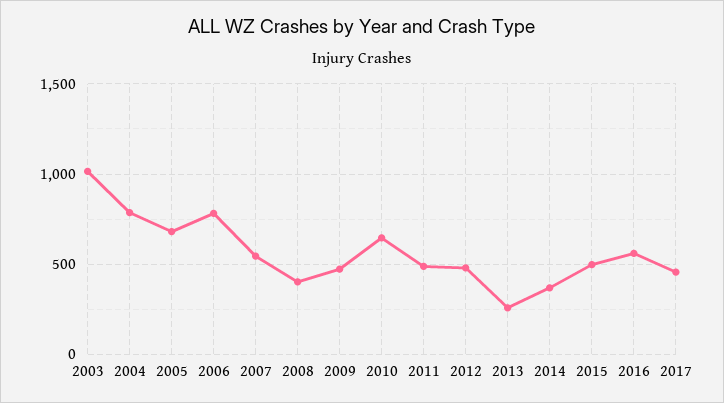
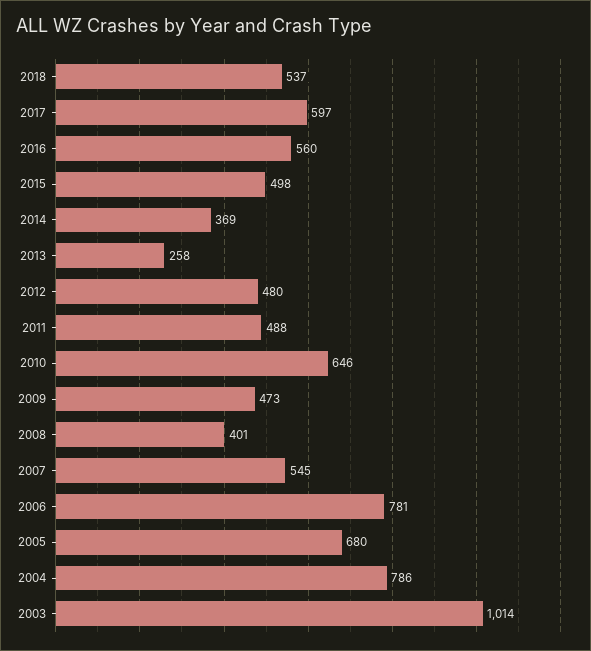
2017: 450 -> 597
2018: none -> 537

